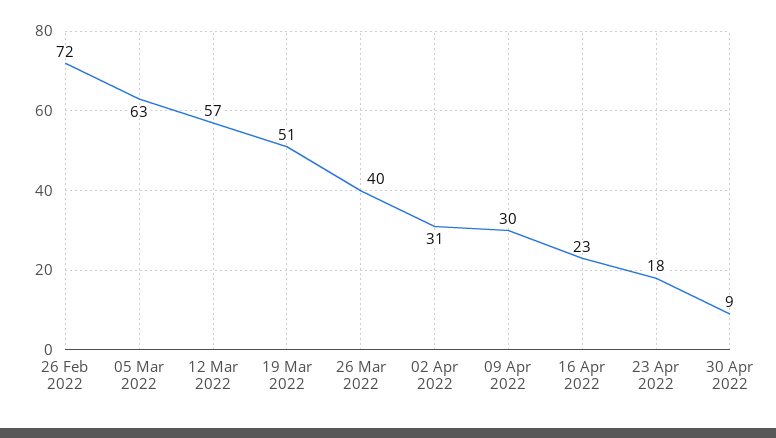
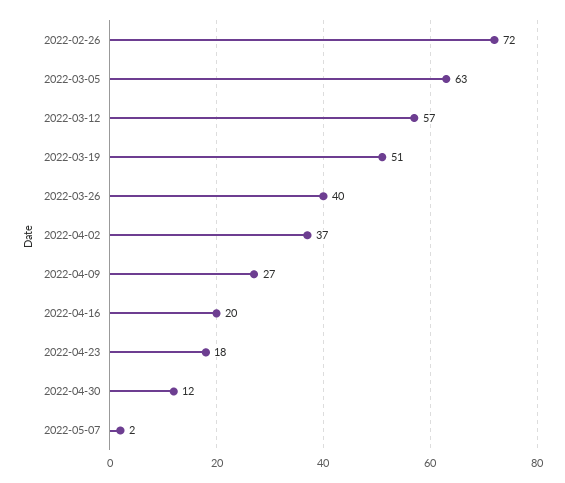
02 Apr 2022: 31 -> 37
09 Apr 2022: 30 -> 27
16 Apr 2022: 23 -> 20
30 Apr 2022: 9 -> 12
2022-05-07: none -> 2

